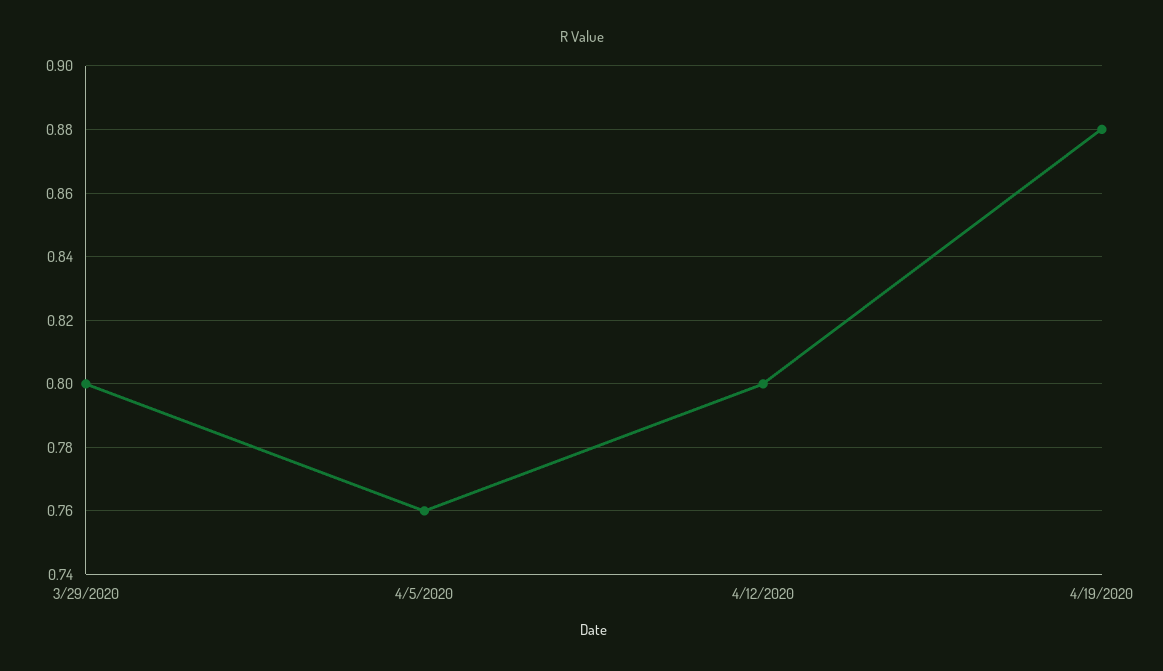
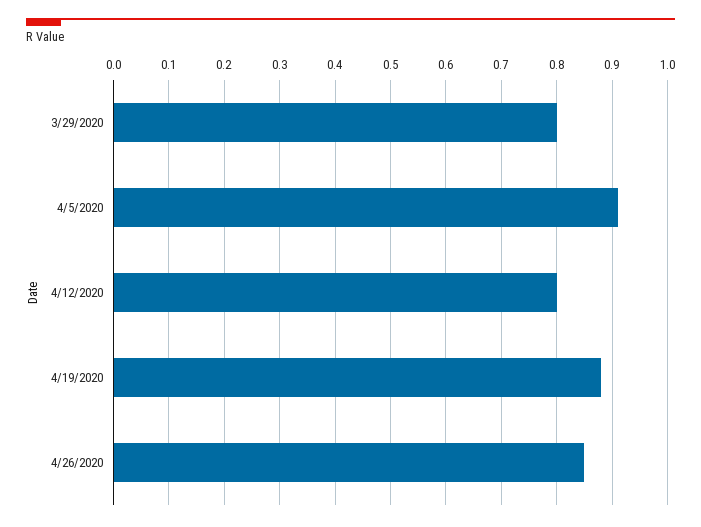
4/5/2020: 0.76 -> 0.9
4/26/2020: none -> 0.85

